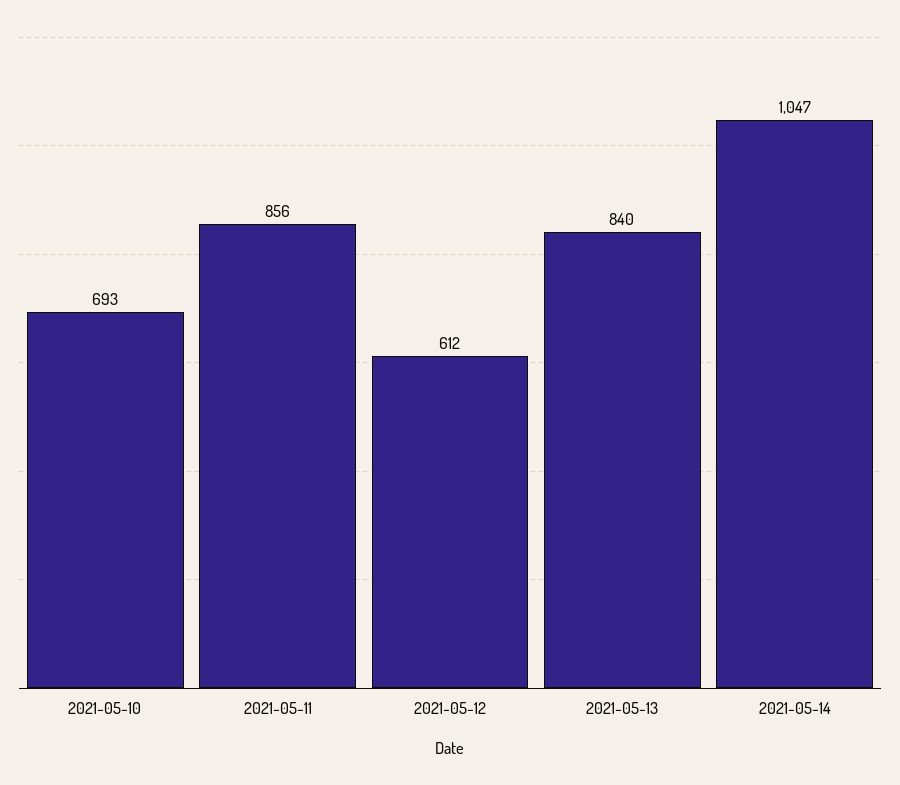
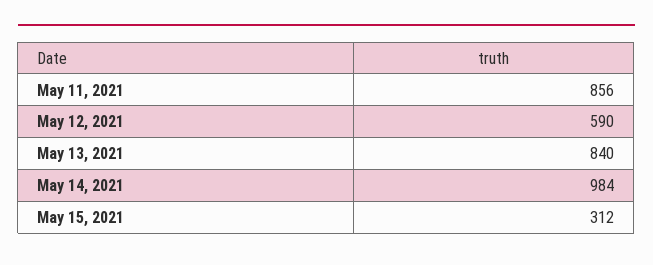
2021-05-10: 693 -> none
2021-05-12: 612 -> 590
2021-05-14: 1047 -> 984
May 15, 2021: none -> 312

